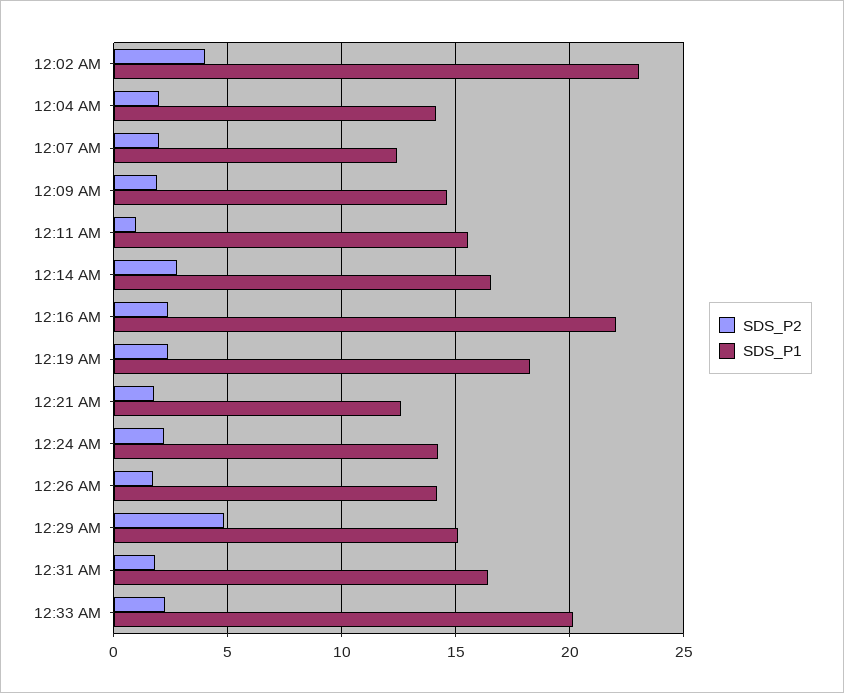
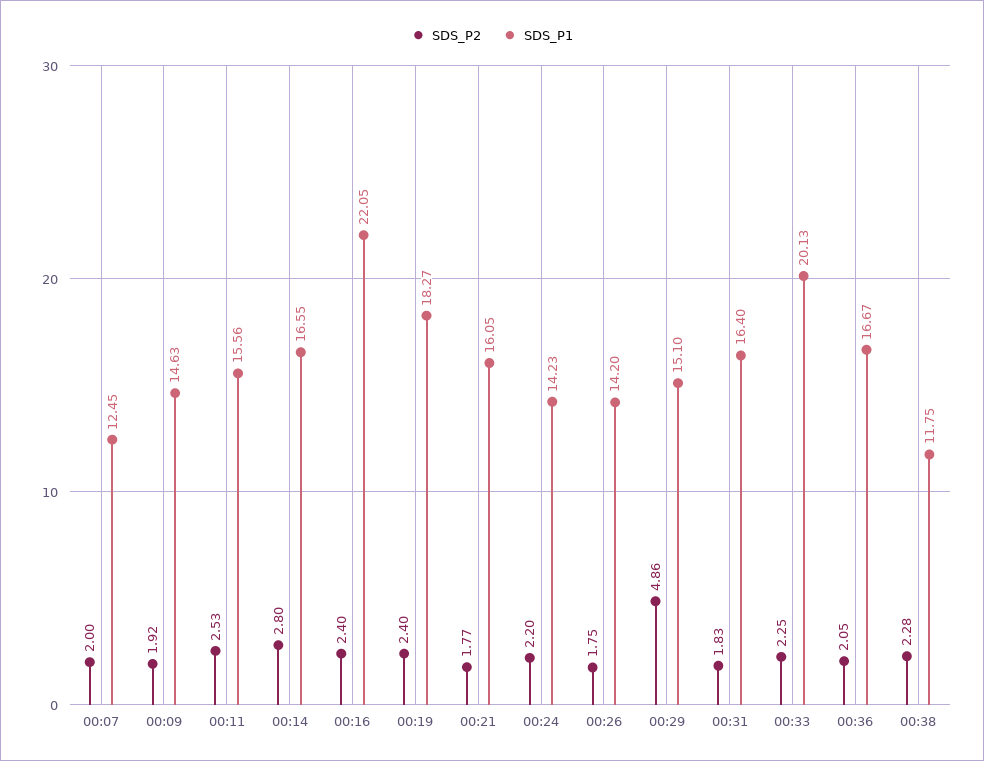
SDS_P2, 12:02 AM: 4 -> none
SDS_P1, 12:02 AM: 23 -> none
SDS_P2, 12:04 AM: 2 -> none
SDS_P1, 12:04 AM: 14 -> none
SDS_P2, 12:11 AM: 1 -> 2.53
SDS_P1, 12:21 AM: 12.5 -> 16.05
SDS_P2, 00:36: none -> 2.05
SDS_P1, 00:36: none -> 16.67
SDS_P2, 00:38: none -> 2.28
SDS_P1, 00:38: none -> 11.75

